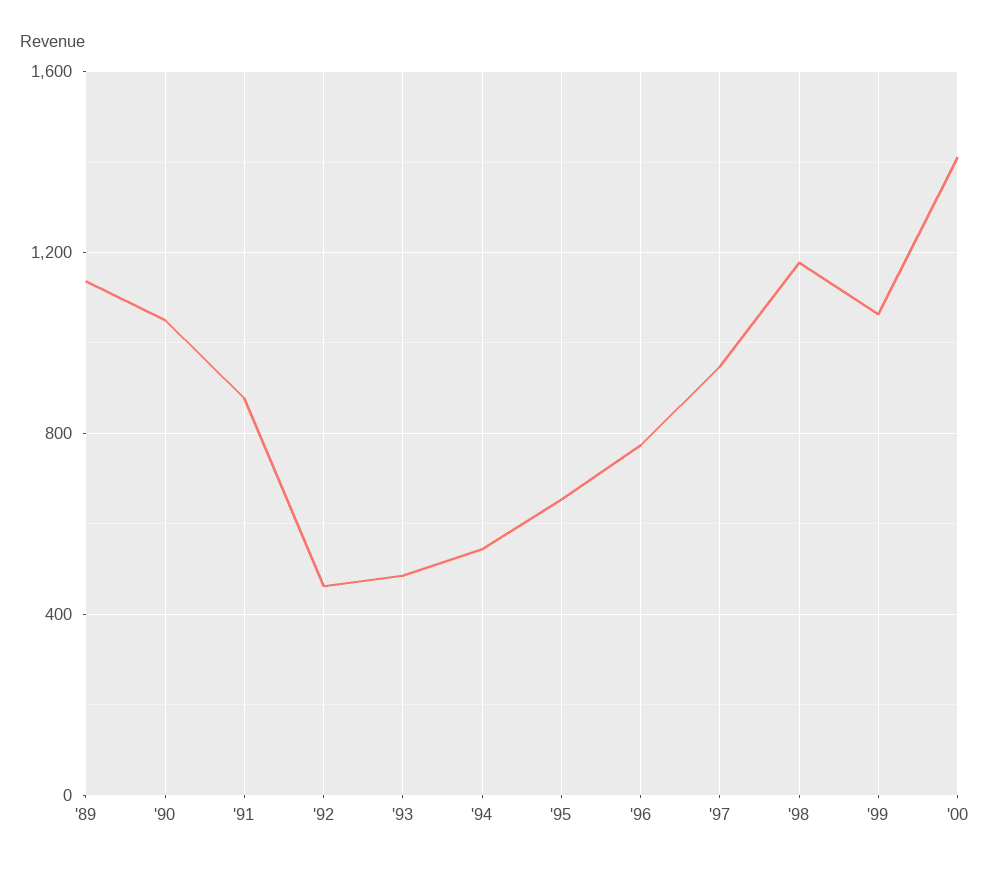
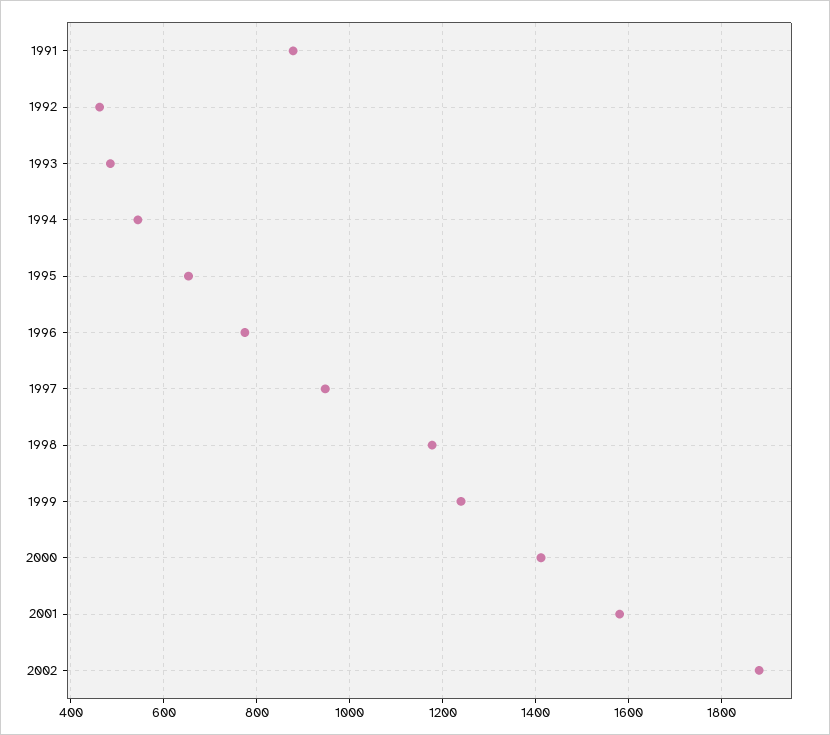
'89: 1150 -> none
'90: 1050 -> none
'99: 1050 -> 1240
2001: none -> 1580
2002: none -> 1880

